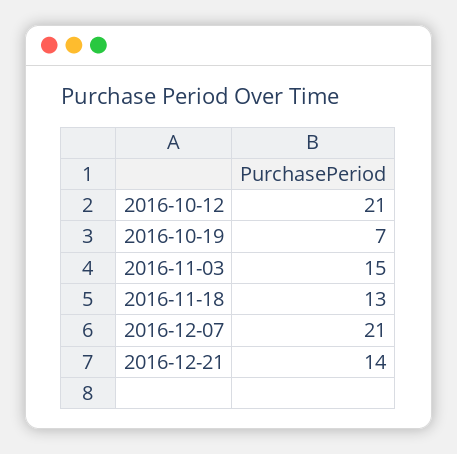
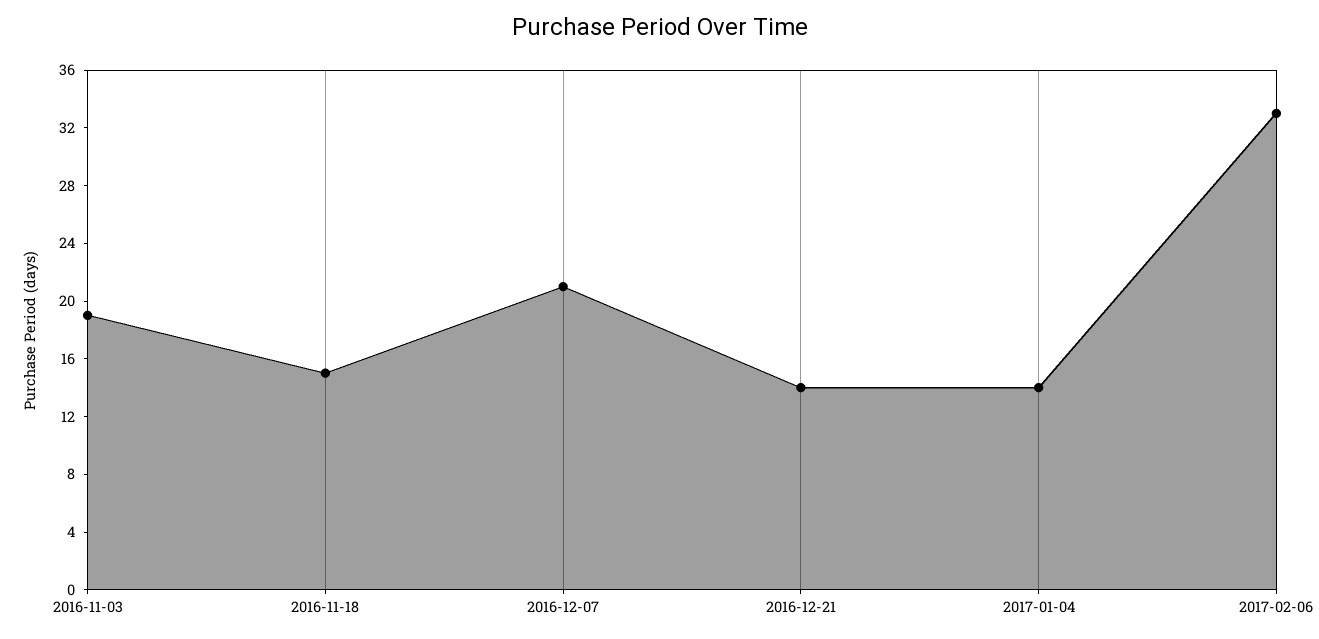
2016-10-12: 21 -> none
2016-10-19: 7 -> none
2016-11-03: 15 -> 19
2016-11-18: 13 -> 15
2017-01-04: none -> 14
2017-02-06: none -> 33

